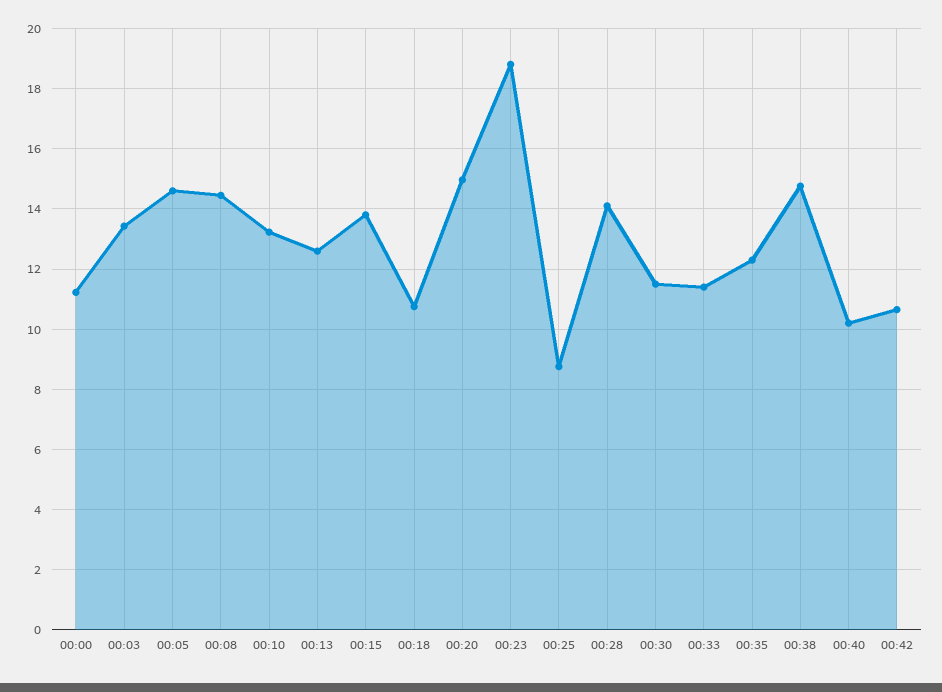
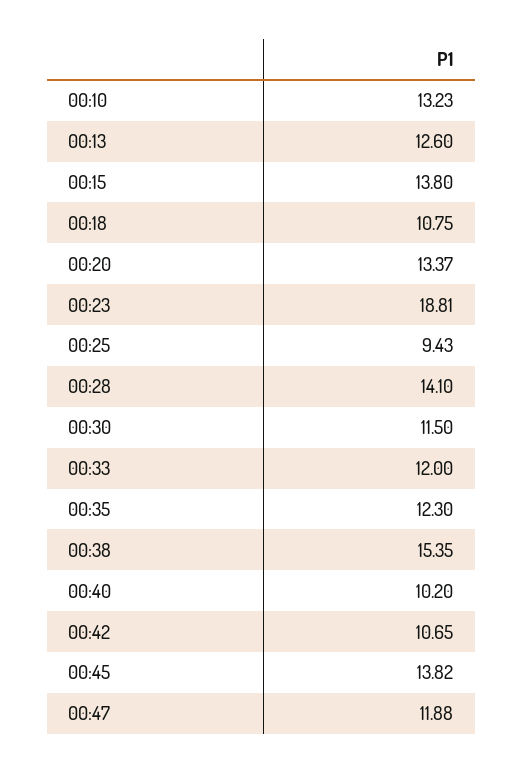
00:00: 11.2 -> none
00:03: 13.4 -> none
00:05: 14.6 -> none
00:08: 14.4 -> none
00:20: 15 -> 13.37
00:25: 8.8 -> 9.43
00:33: 11.4 -> 12
00:38: 14.8 -> 15.35
00:45: none -> 13.82
00:47: none -> 11.88

